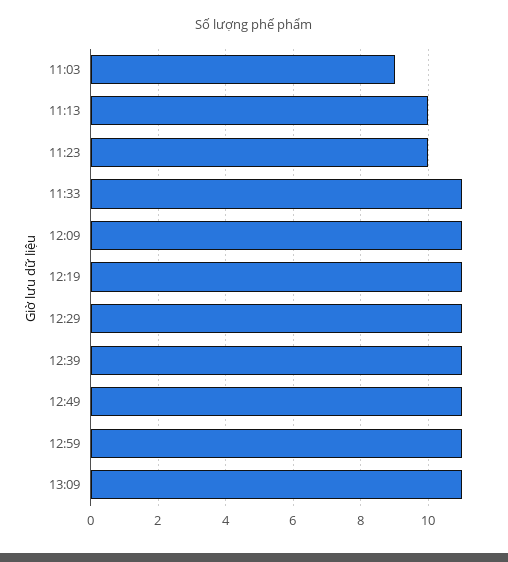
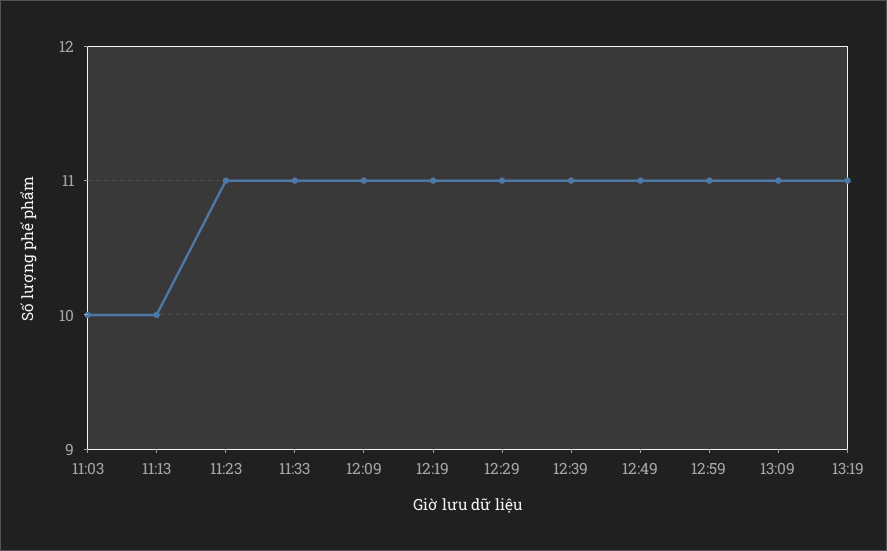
11:03: 9 -> 10
11:23: 10 -> 11
13:19: none -> 11

